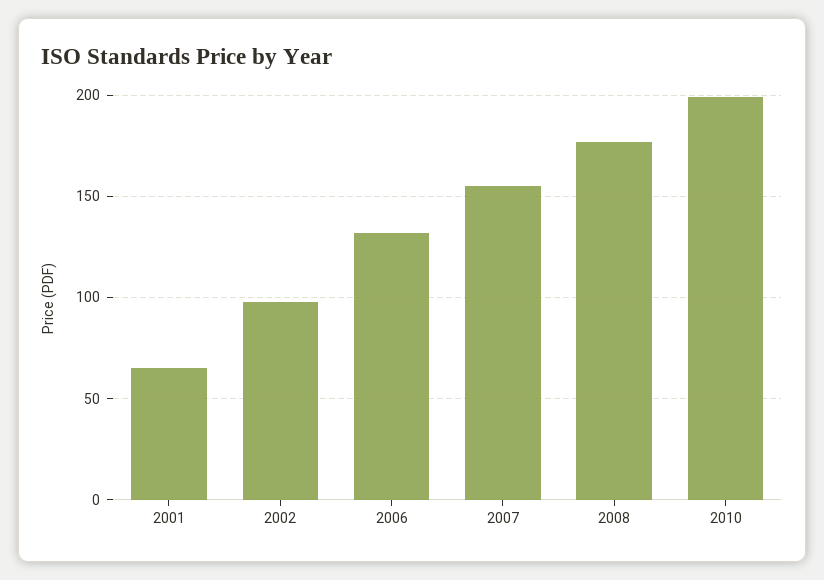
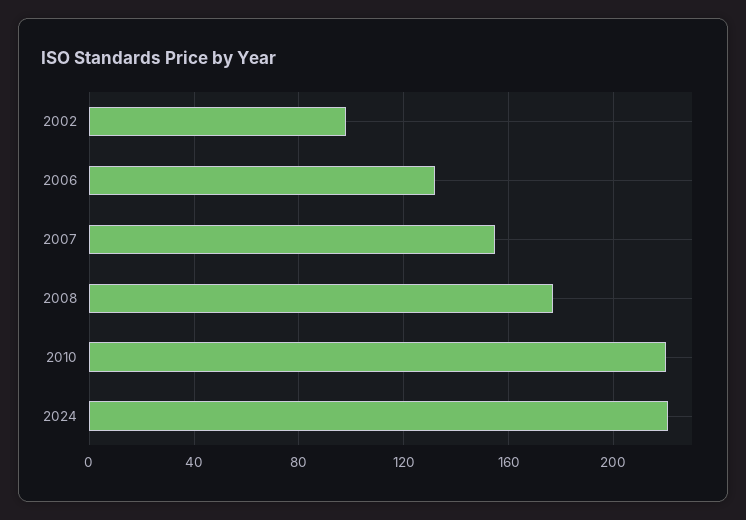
2001: 65 -> none
2010: 200 -> 220
2024: none -> 220

